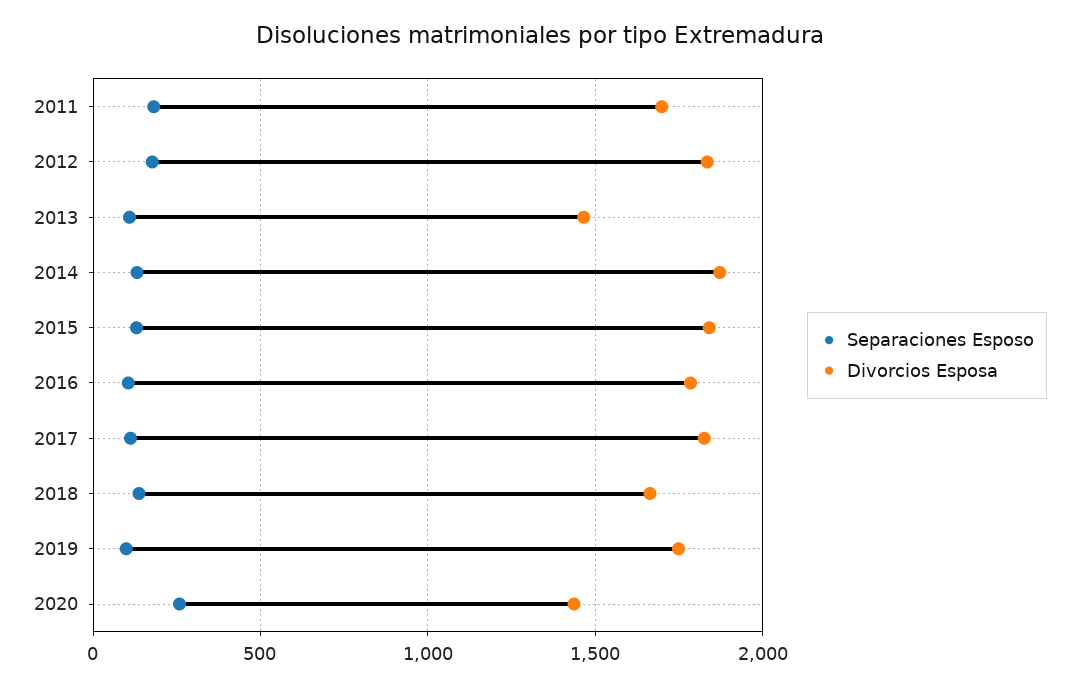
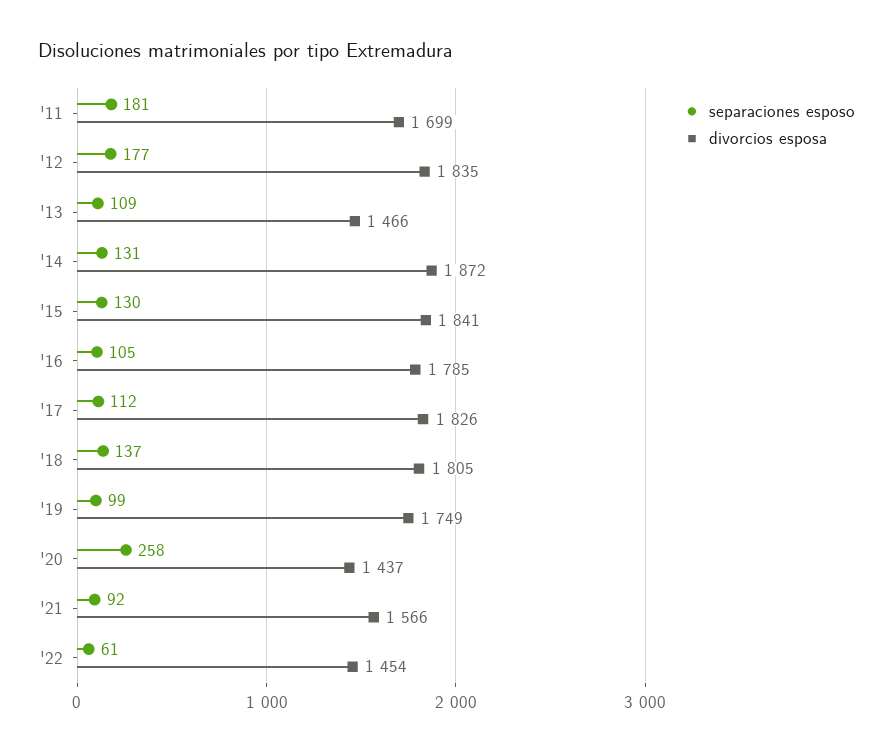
Divorcios Esposa, 2018: 1650 -> 1805
Separaciones Esposo, '21: none -> 92
Divorcios Esposa, '21: none -> 1566
Separaciones Esposo, '22: none -> 61
Divorcios Esposa, '22: none -> 1454

